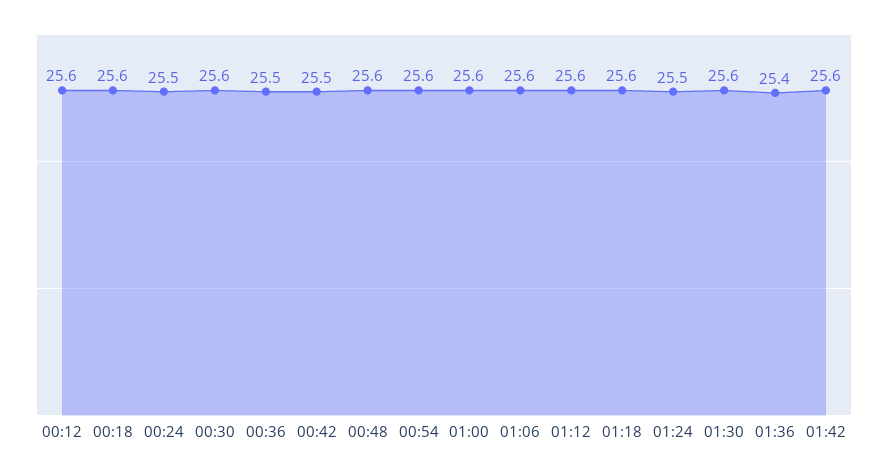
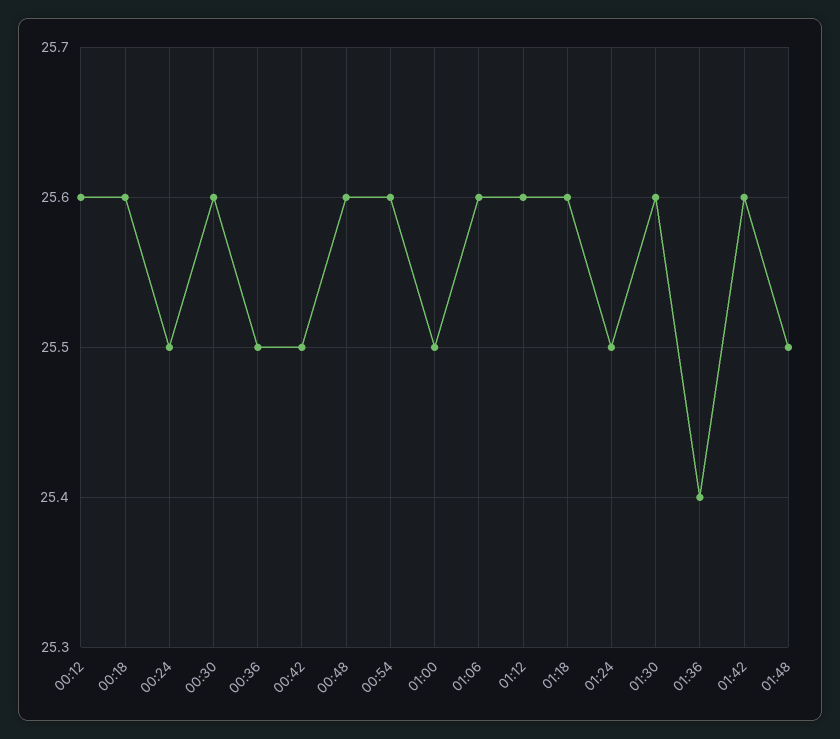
01:00: 25.6 -> 25.5
01:48: none -> 25.5

